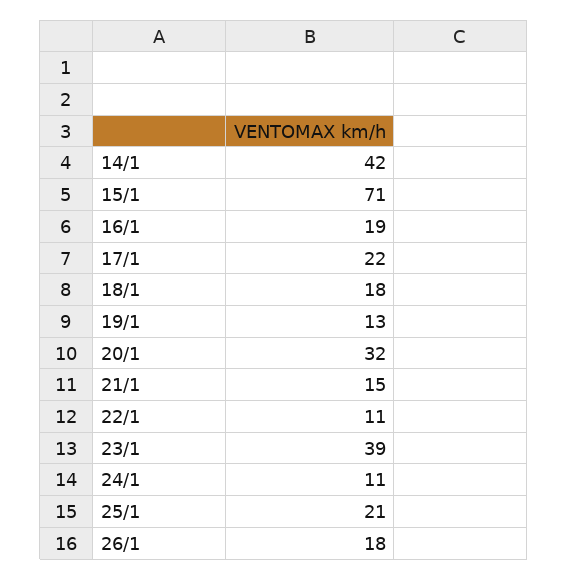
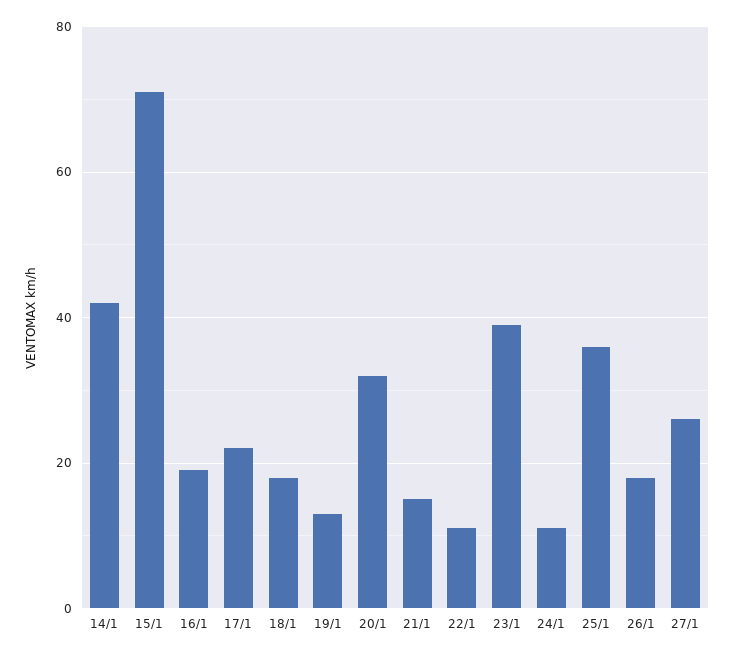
25/1: 21 -> 35
27/1: none -> 25

